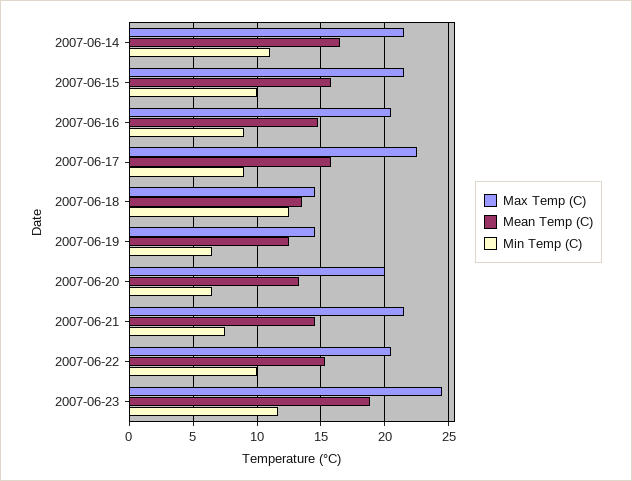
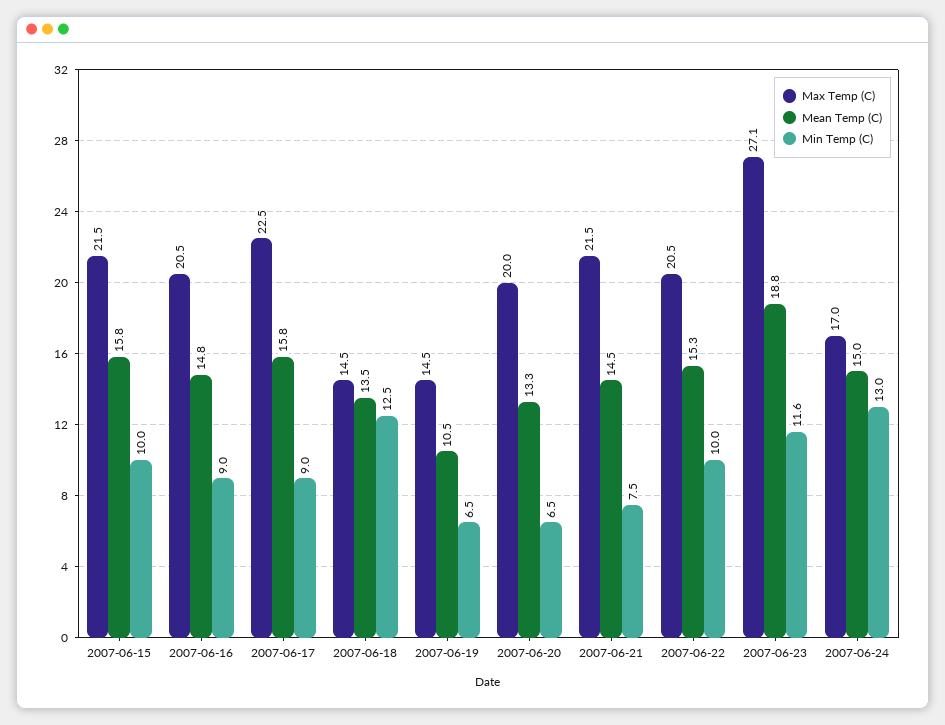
Max Temp (C), 2007-06-14: 21.5 -> none
Mean Temp (C), 2007-06-14: 16.5 -> none
Min Temp (C), 2007-06-14: 11 -> none
Mean Temp (C), 2007-06-19: 12.5 -> 10.5
Max Temp (C), 2007-06-23: 24.5 -> 27.1
Max Temp (C), 2007-06-24: none -> 17
Mean Temp (C), 2007-06-24: none -> 15
Min Temp (C), 2007-06-24: none -> 13

